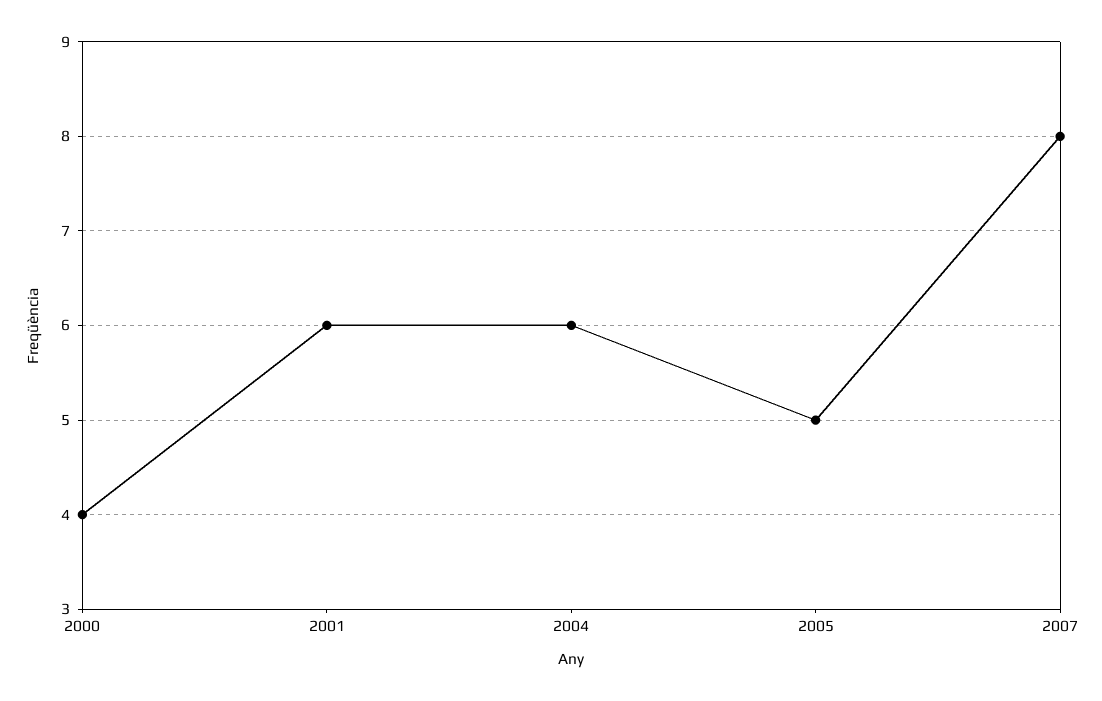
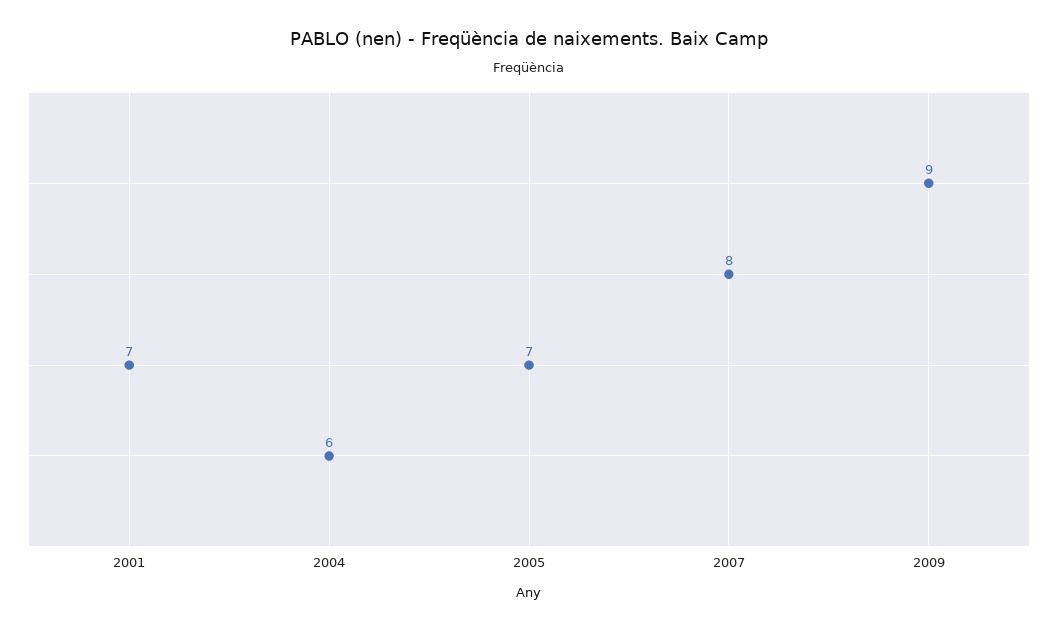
2000: 4 -> none
2001: 6 -> 7
2005: 5 -> 7
2009: none -> 9

